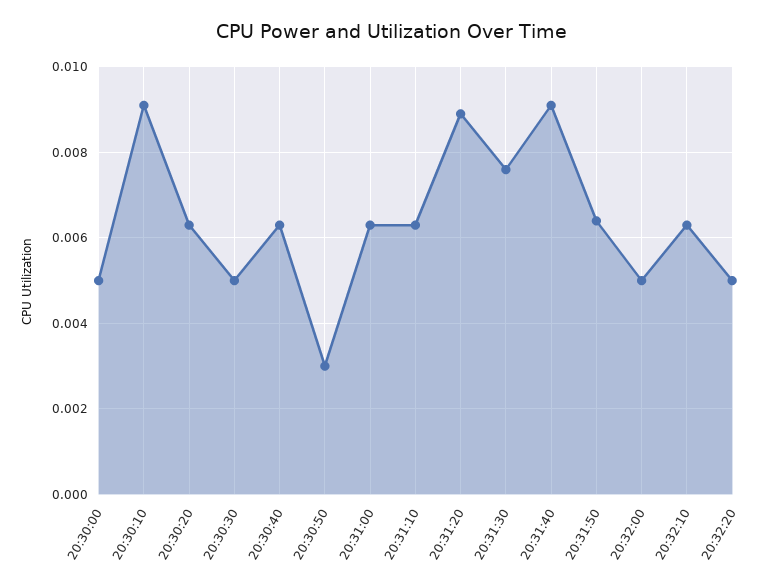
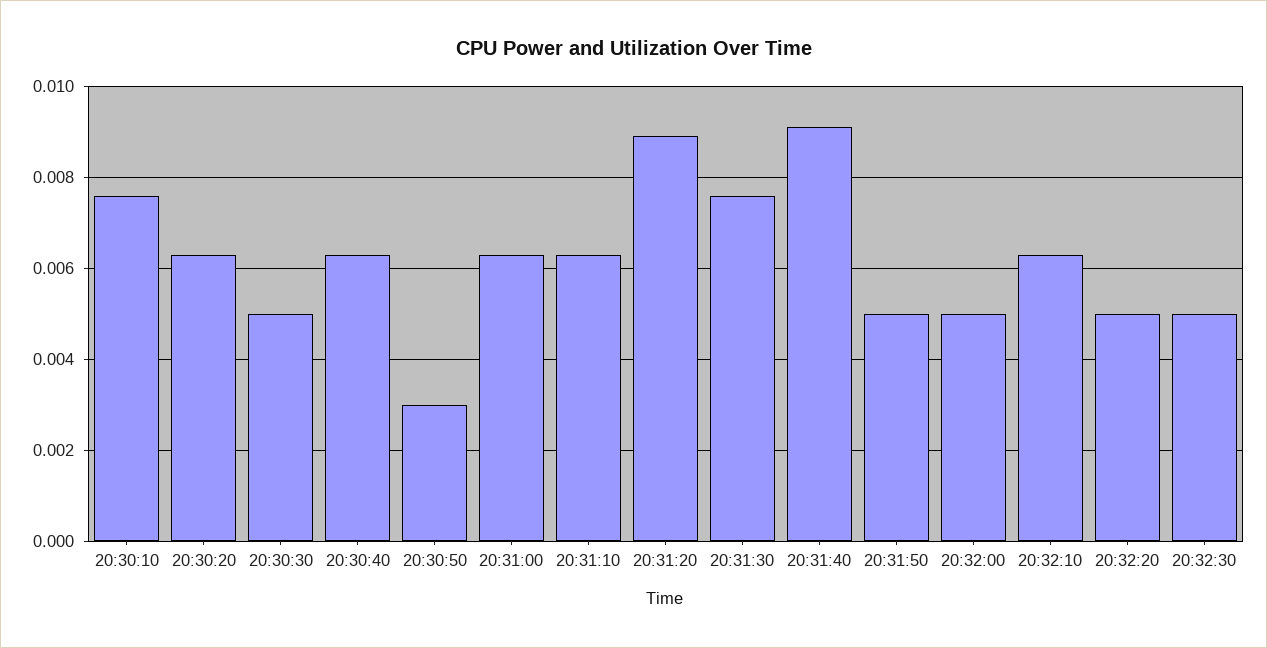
20:30:00: 0.005 -> none
20:30:10: 0.009 -> 0.0075
20:31:50: 0.0065 -> 0.005
20:32:30: none -> 0.005

